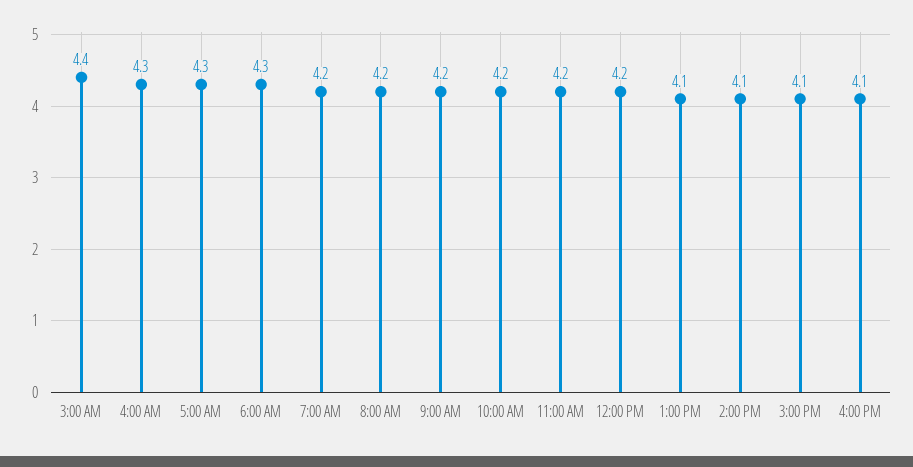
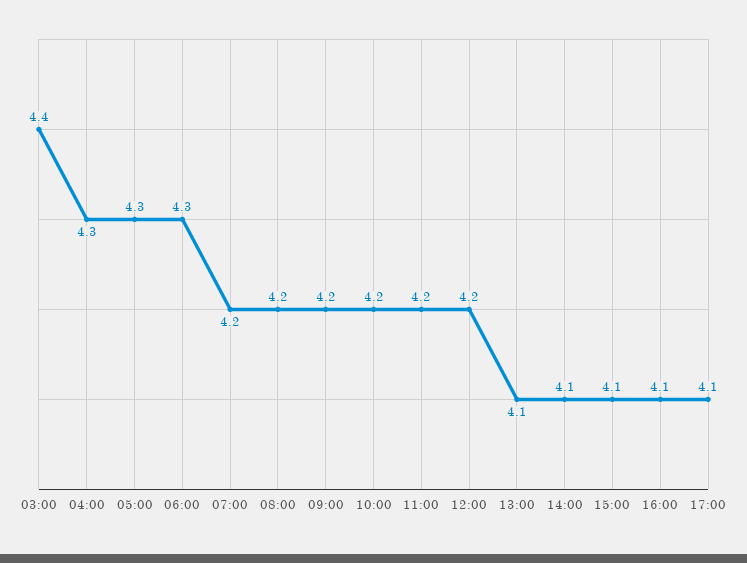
17:00: none -> 4.1

